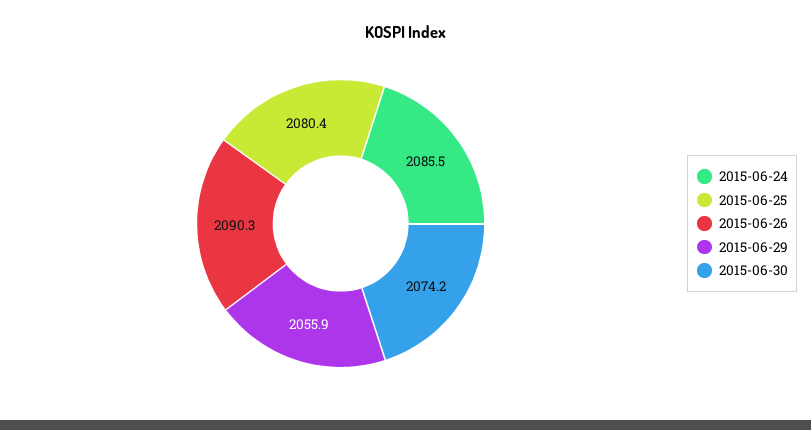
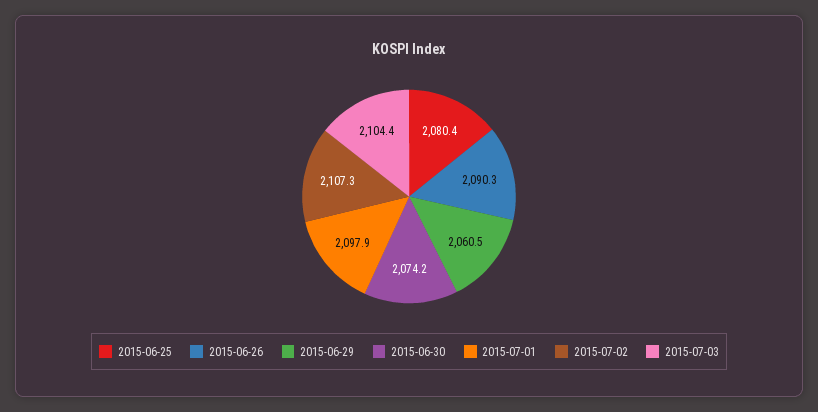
2015-06-24: 2085.5 -> none
2015-06-29: 2055.9 -> 2060.5
2015-07-01: none -> 2097.9
2015-07-02: none -> 2107.3
2015-07-03: none -> 2104.4

